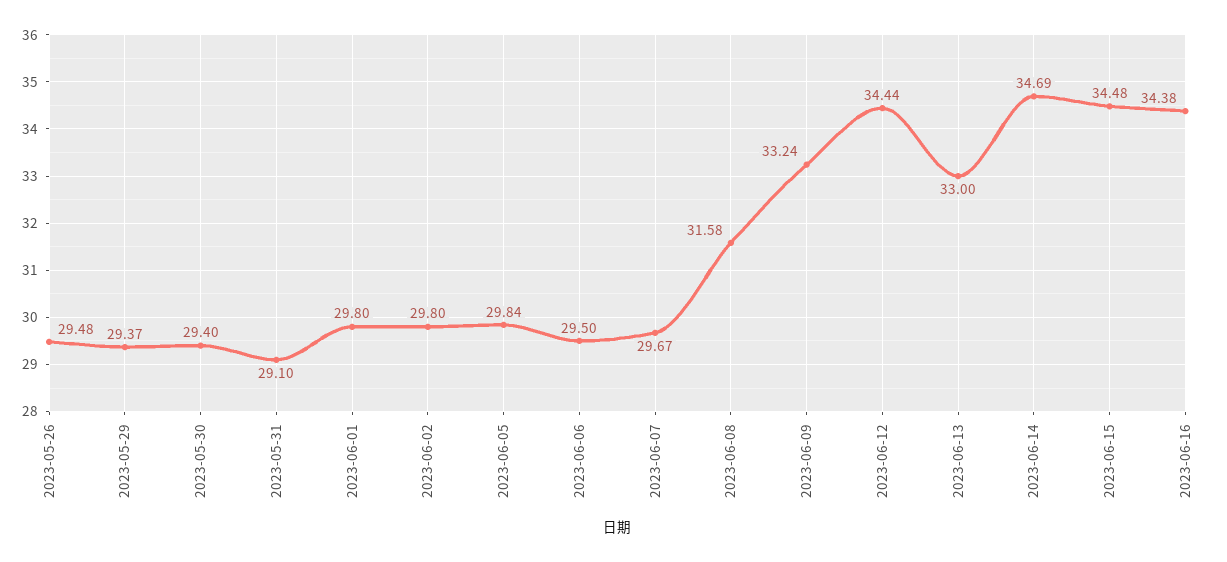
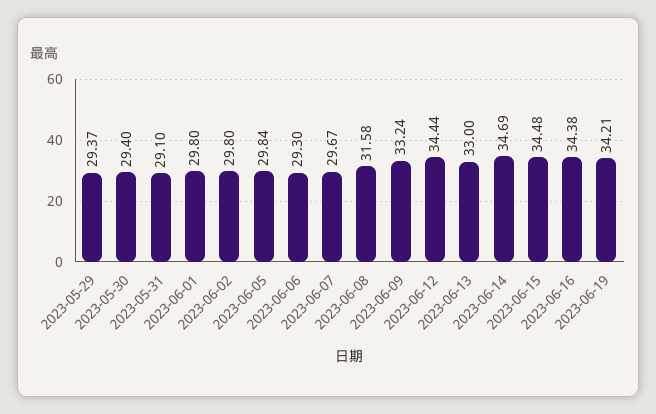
2023-05-26: 29.48 -> none
2023-06-06: 29.5 -> 29.3
2023-06-19: none -> 34.21

